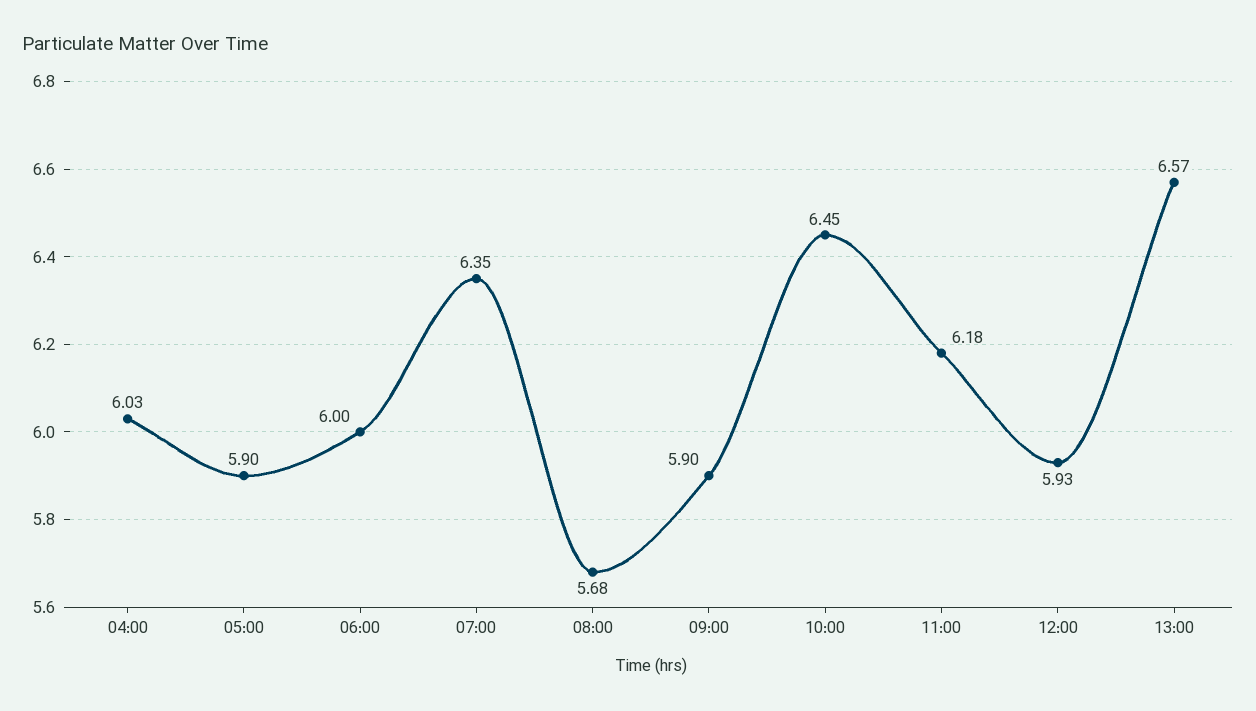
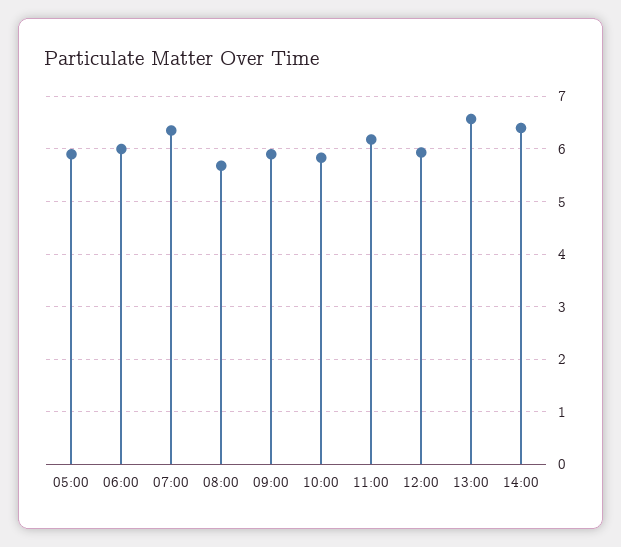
04:00: 6.03 -> none
10:00: 6.45 -> 5.8
14:00: none -> 6.4

